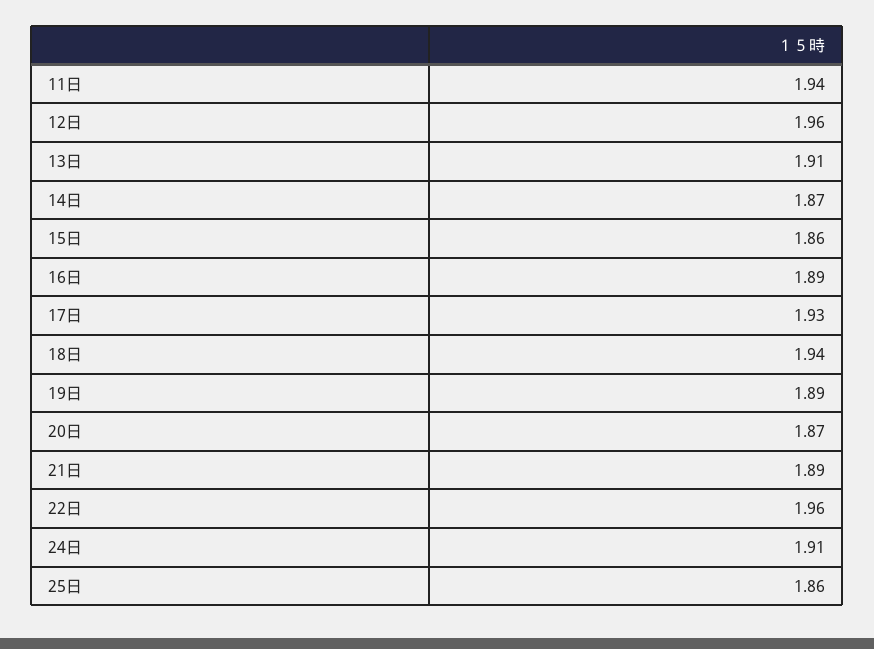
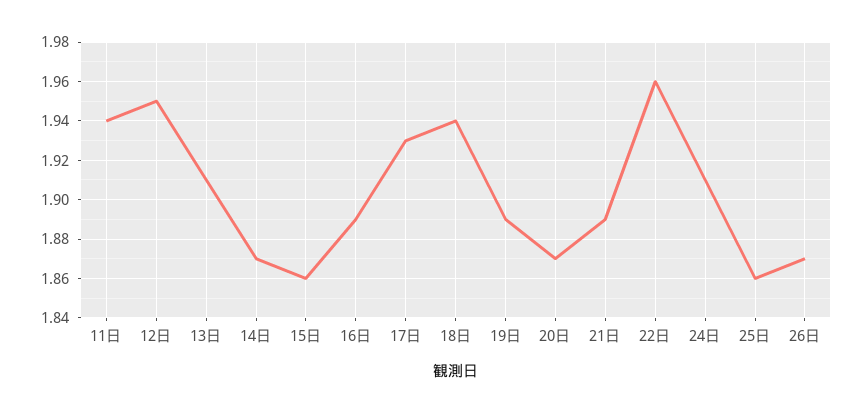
12日: 1.96 -> 1.95
26日: none -> 1.87

